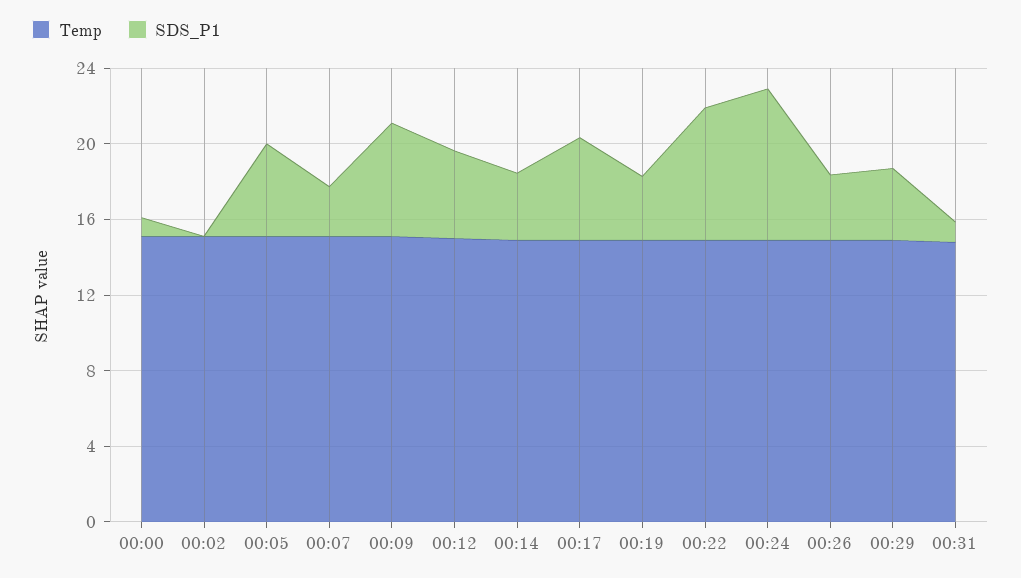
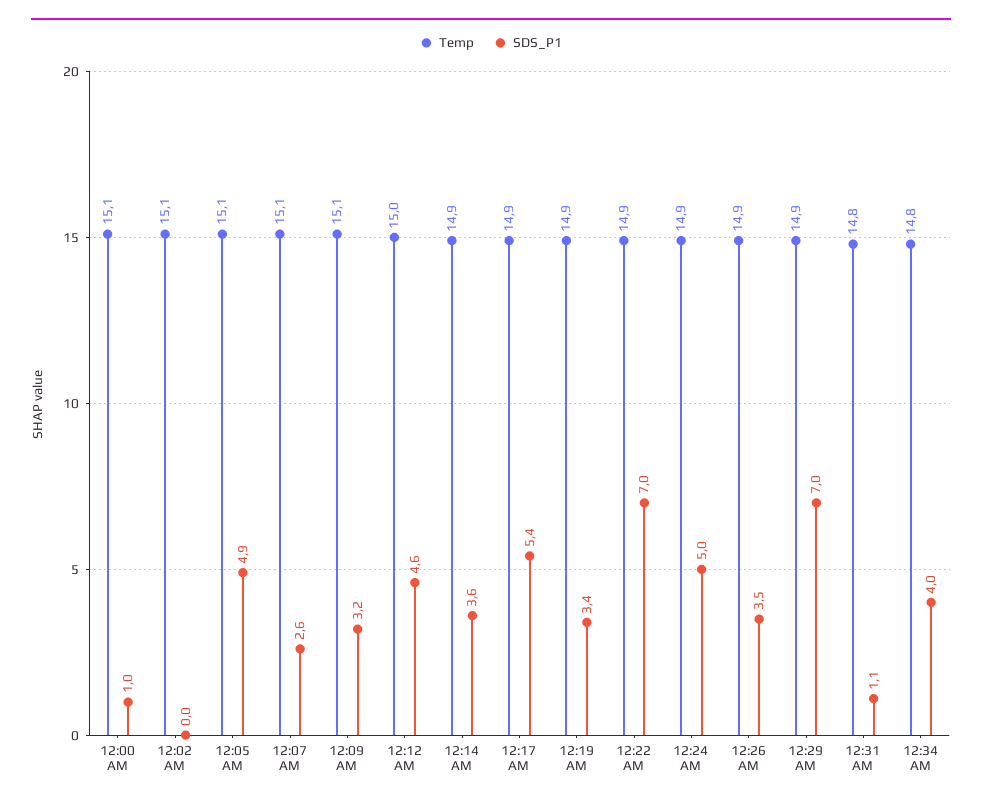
SDS_P1, 00:09: 6 -> 3.2
SDS_P1, 00:24: 8 -> 5
SDS_P1, 00:29: 4 -> 7
Temp, 12:34 AM: none -> 14.8
SDS_P1, 12:34 AM: none -> 4

